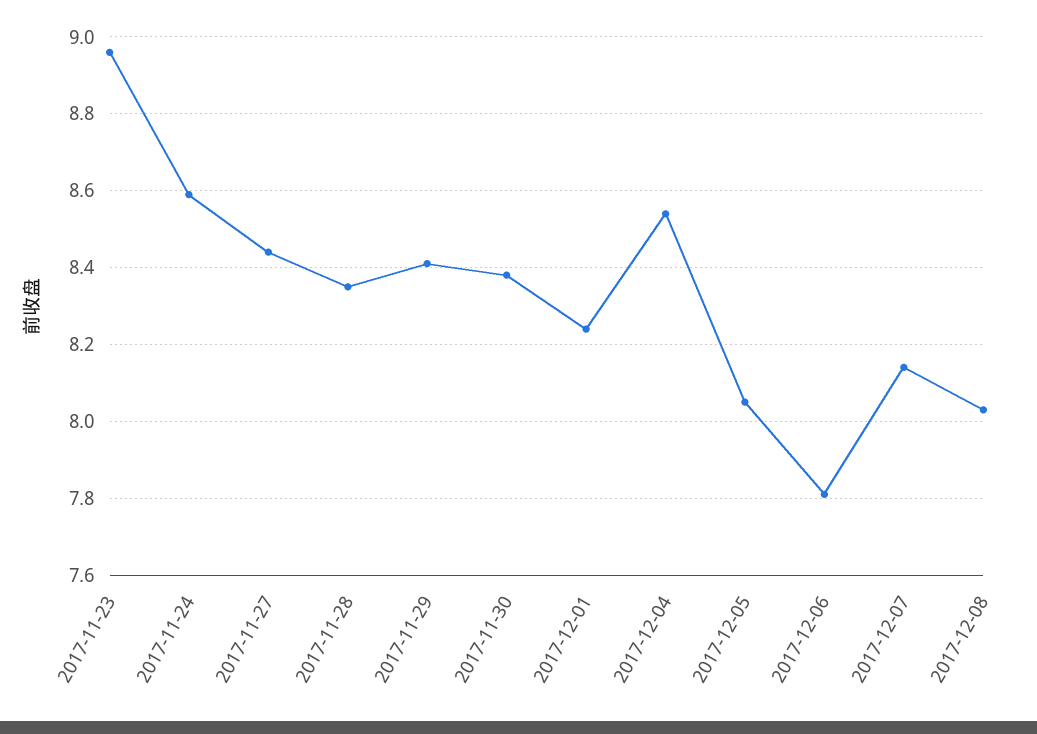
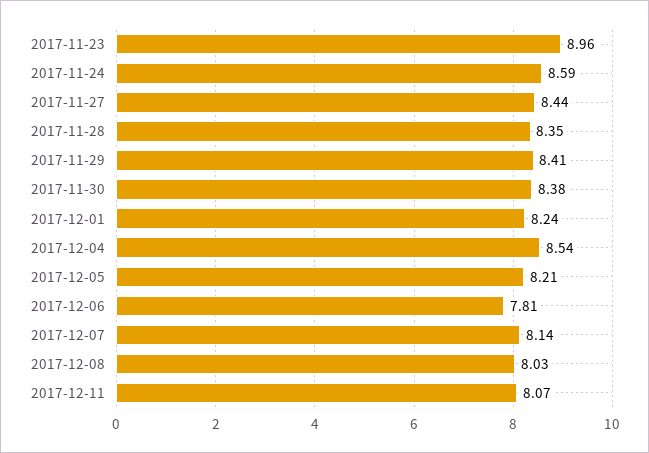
2017-12-05: 8.05 -> 8.21
2017-12-11: none -> 8.07

